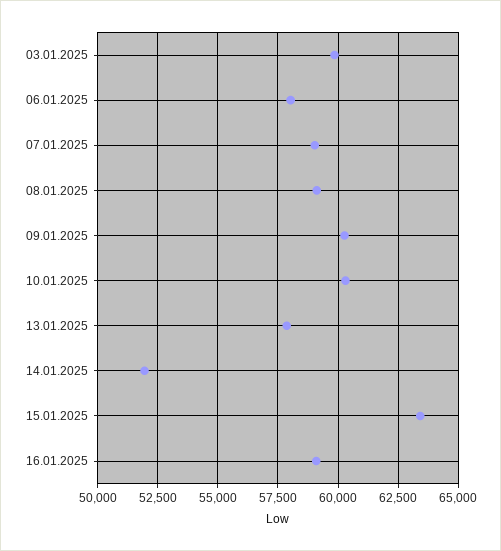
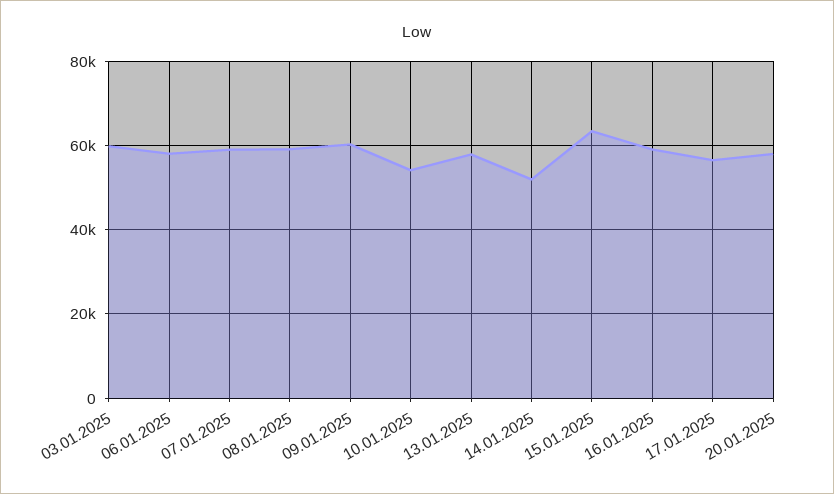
10.01.2025: 60250 -> 54000
17.01.2025: none -> 56000
20.01.2025: none -> 58000

